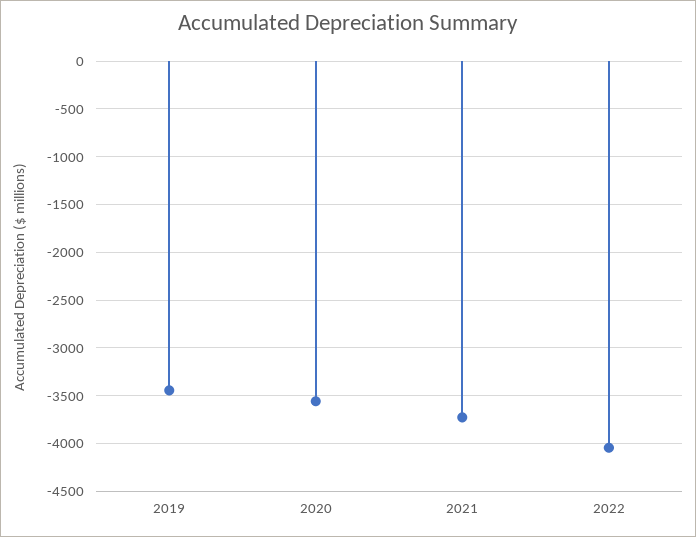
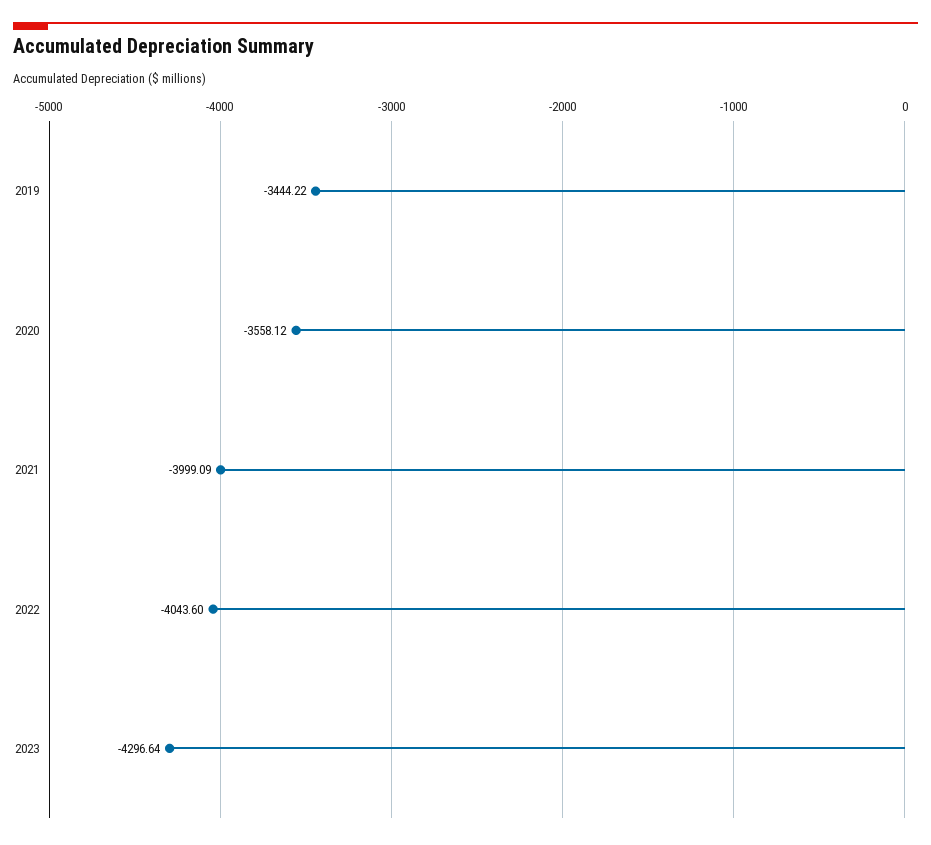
2021: -3700 -> -3999.09
2023: none -> -4296.64

